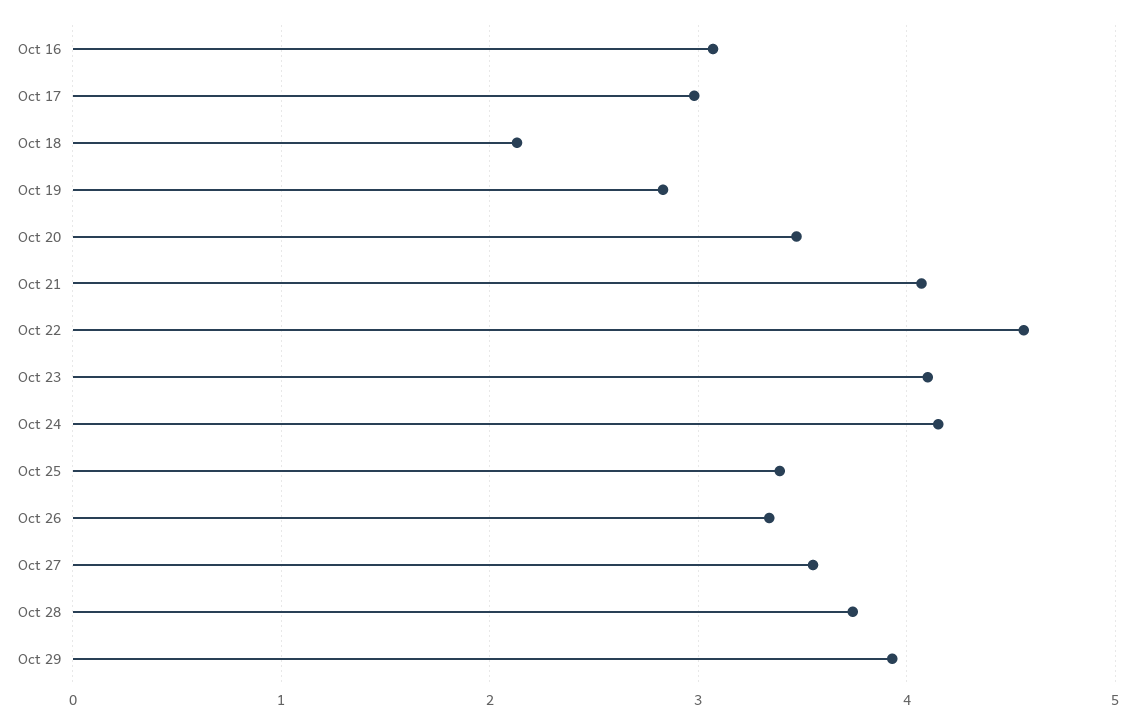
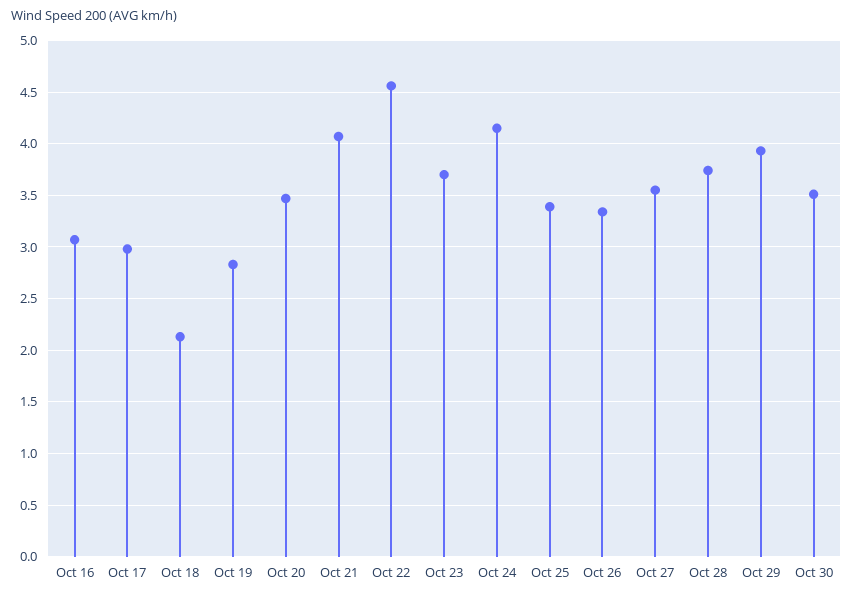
Oct 23: 4.1 -> 3.7
Oct 30: none -> 3.5

